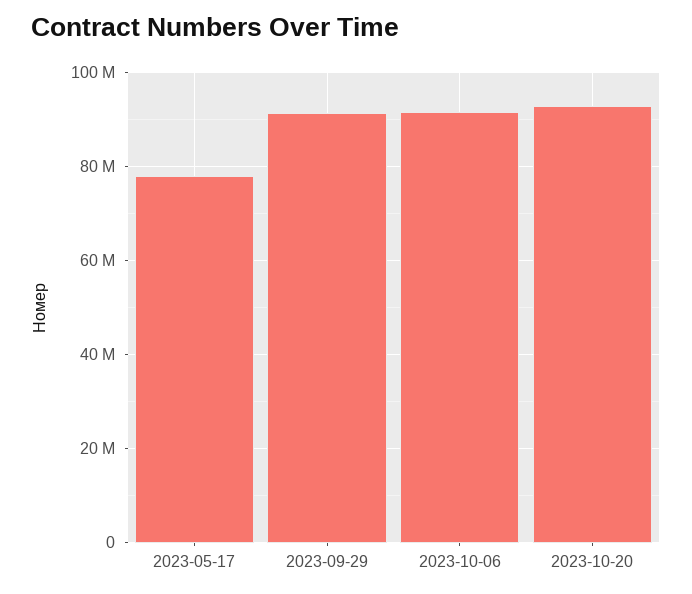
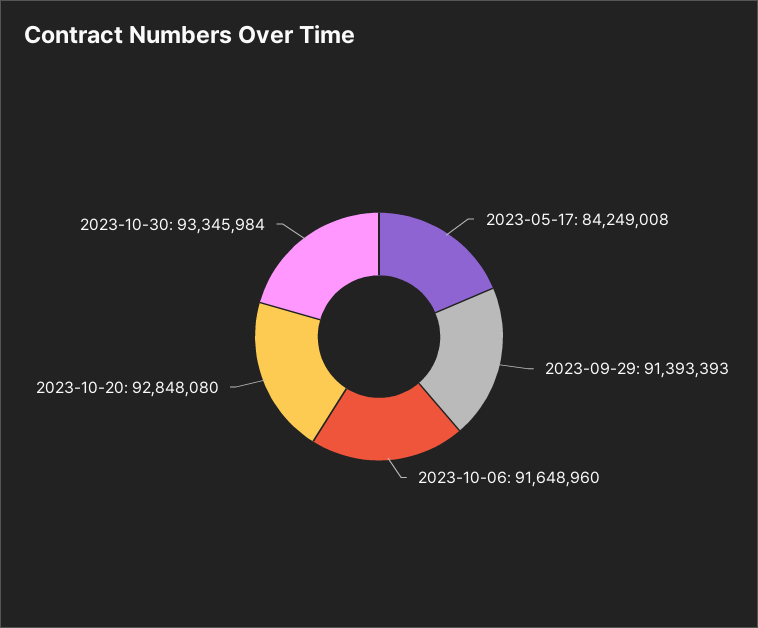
2023-05-17: 78000000 -> 84249008
2023-10-30: none -> 93345984

